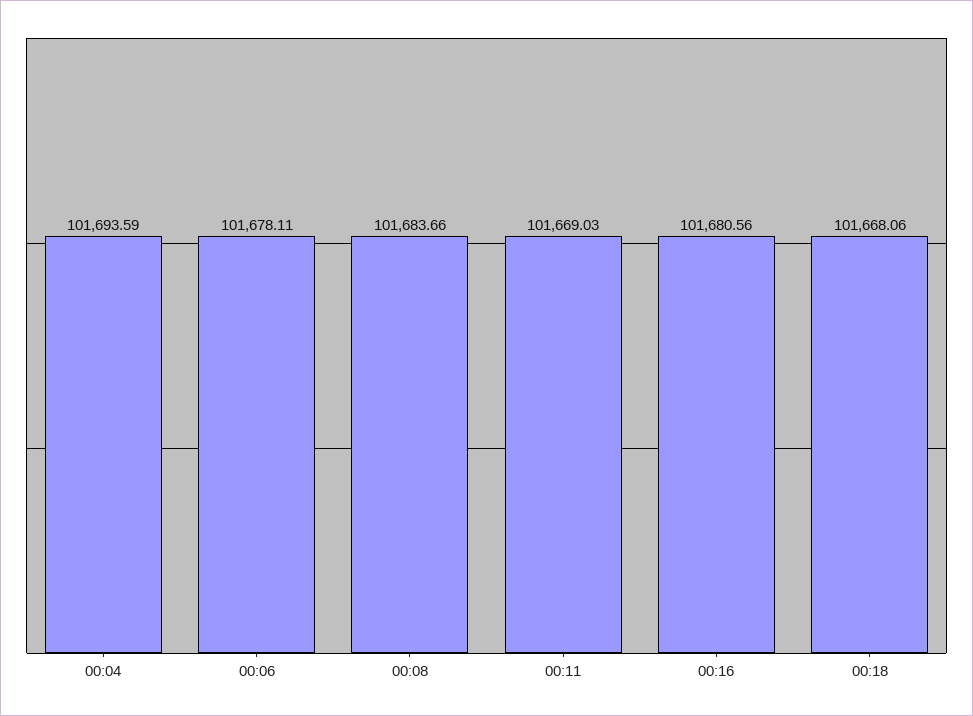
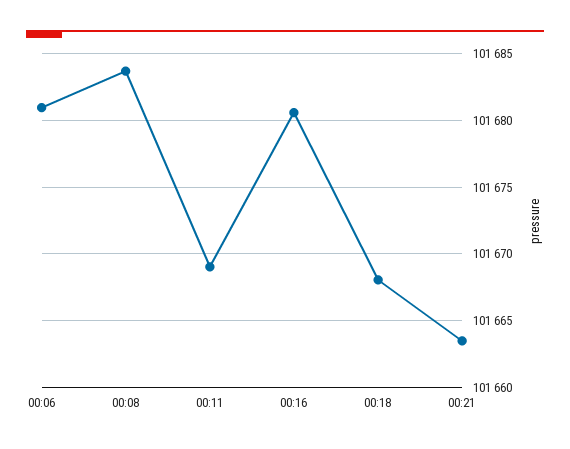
00:04: 101693.59 -> none
00:06: 101678.11 -> 101681
00:21: none -> 101663.5

